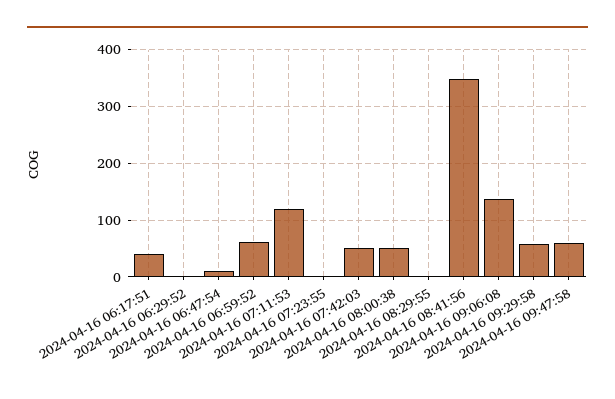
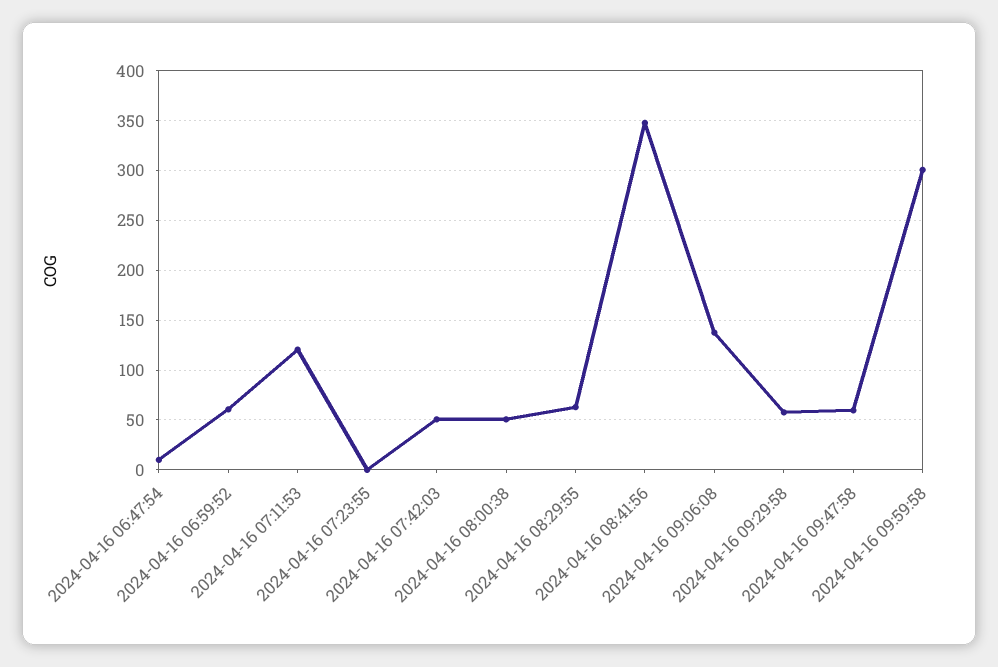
2024-04-16 06:17:51: 40 -> none
2024-04-16 06:29:52: 0 -> none
2024-04-16 08:29:55: 0 -> 60
2024-04-16 09:59:58: none -> 300

